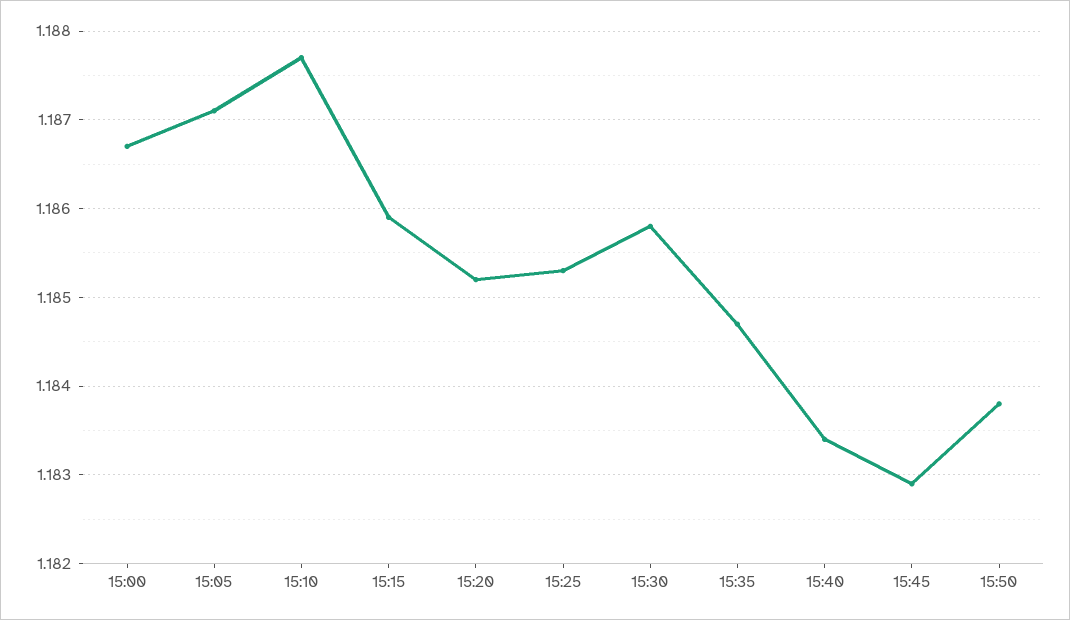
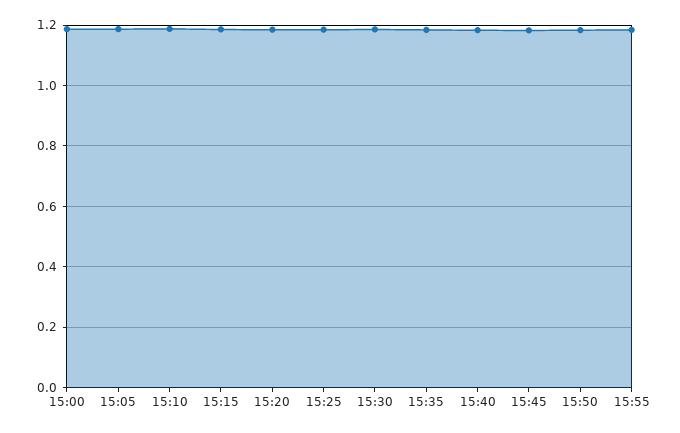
15:55: none -> 1.18

